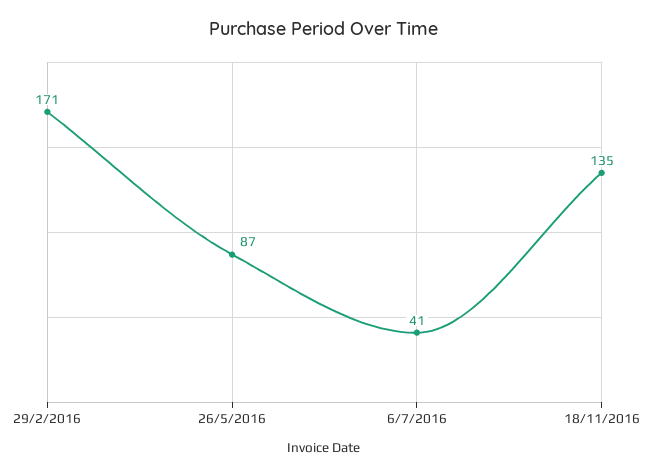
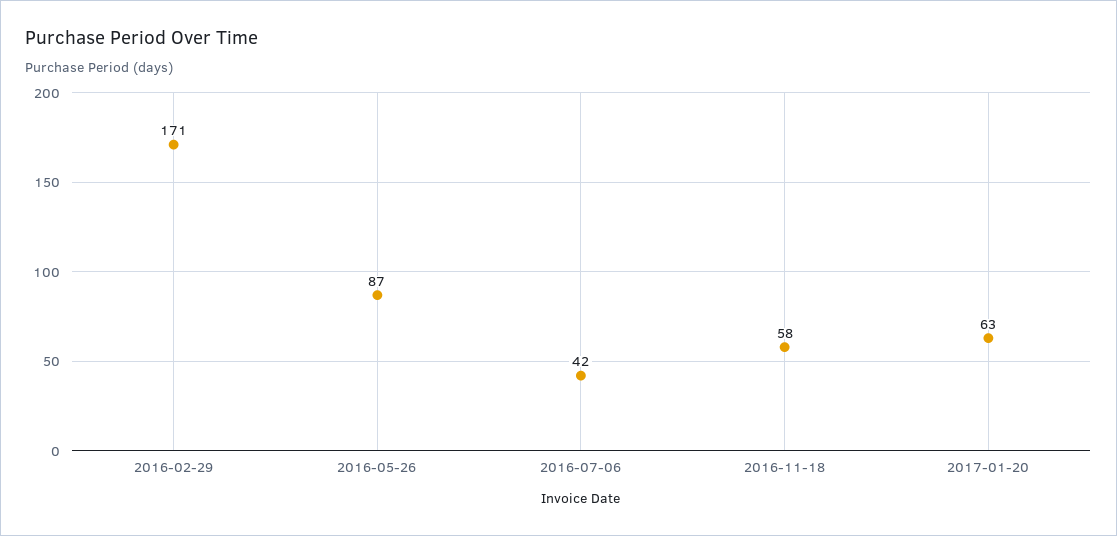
6/7/2016: 41 -> 42
18/11/2016: 135 -> 58
2017-01-20: none -> 63

